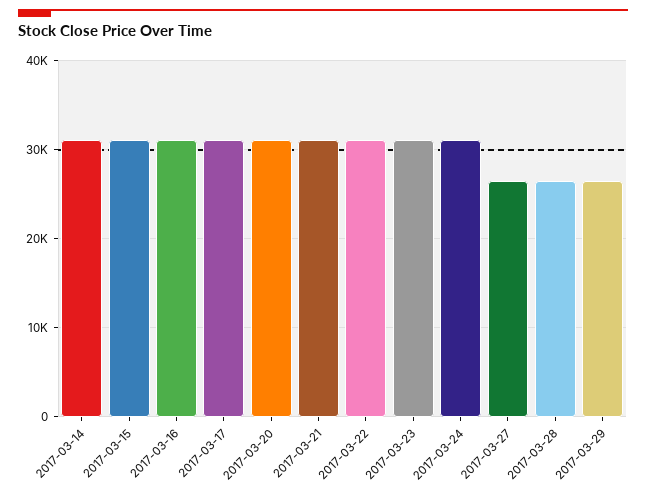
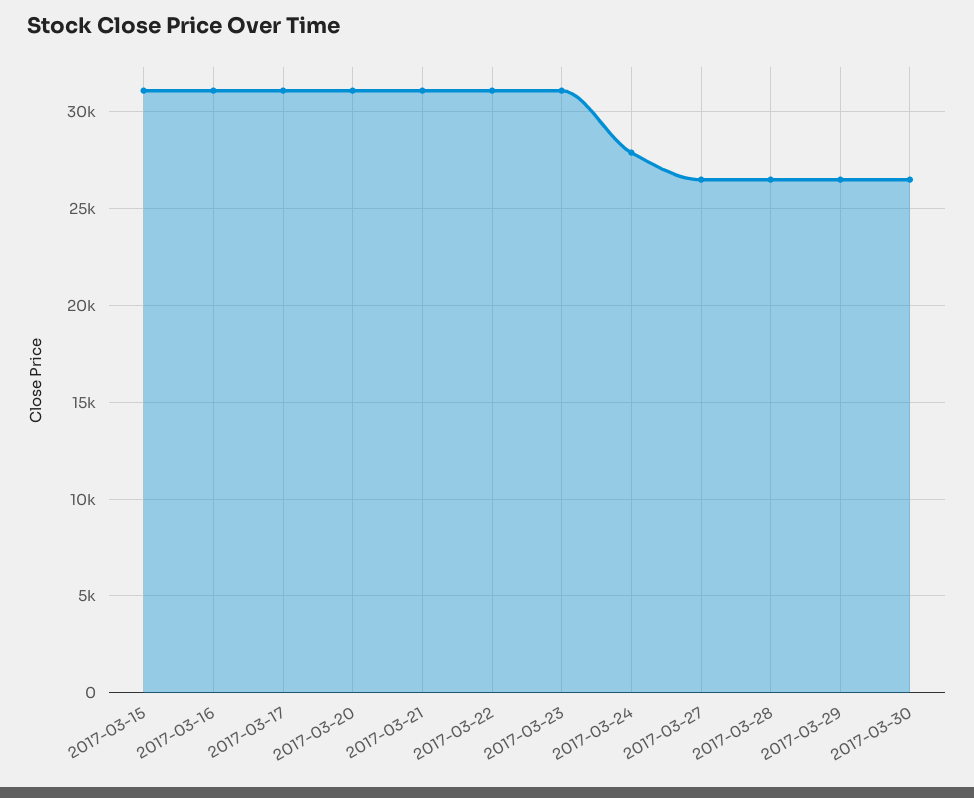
2017-03-14: 31000 -> none
2017-03-24: 31000 -> 28000
2017-03-30: none -> 26500

